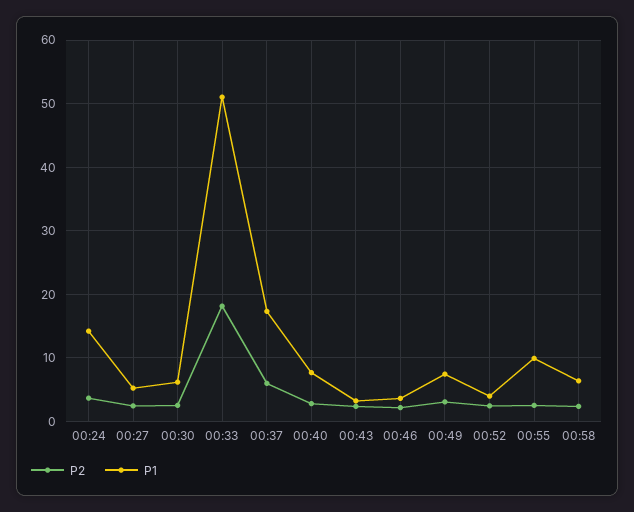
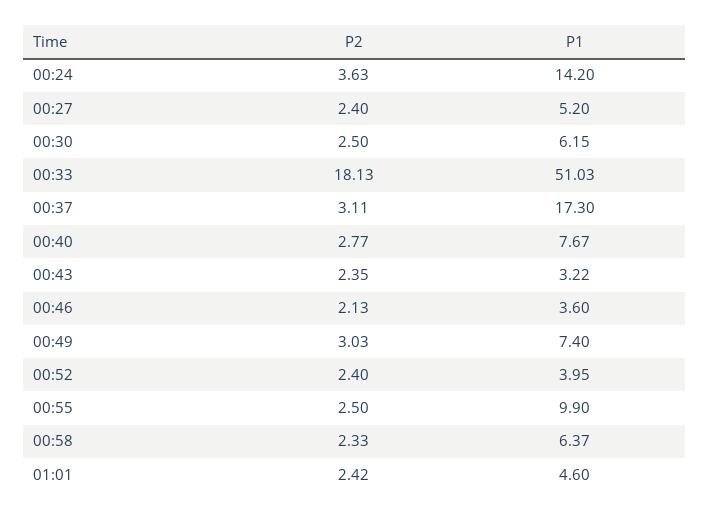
P2, 00:37: 6 -> 3.11
P2, 01:01: none -> 2.42
P1, 01:01: none -> 4.6

